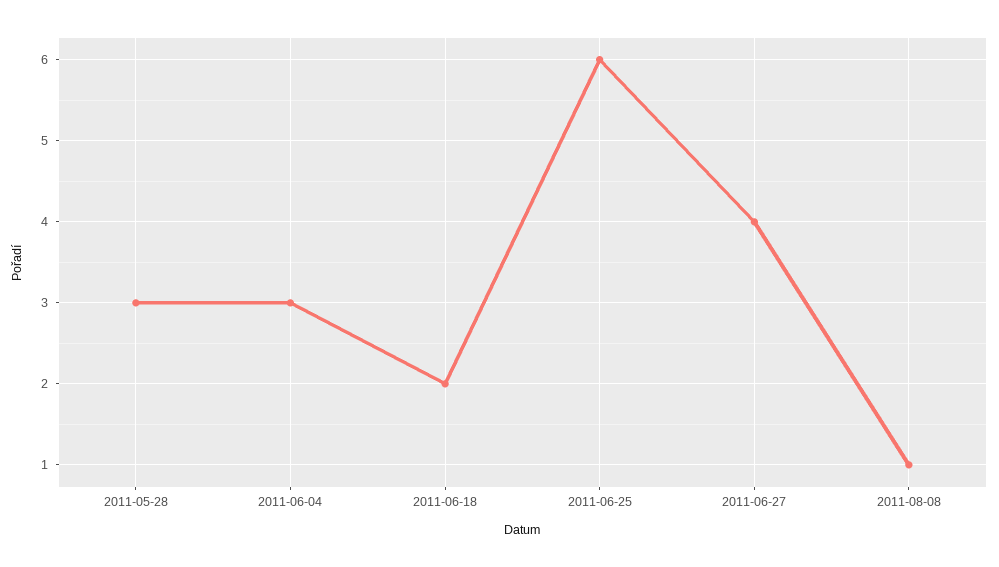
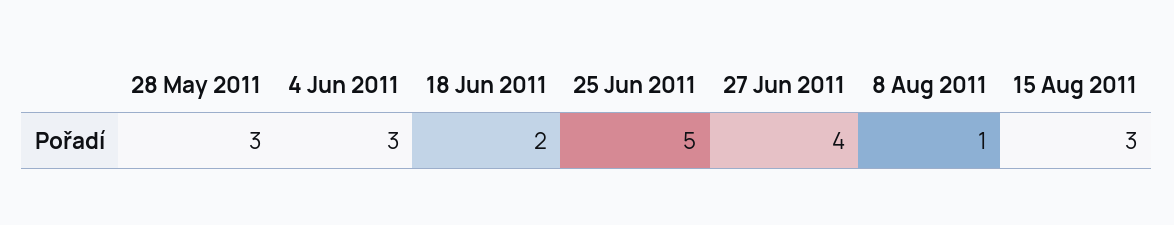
2011-06-25: 6 -> 5
15 Aug 2011: none -> 3

